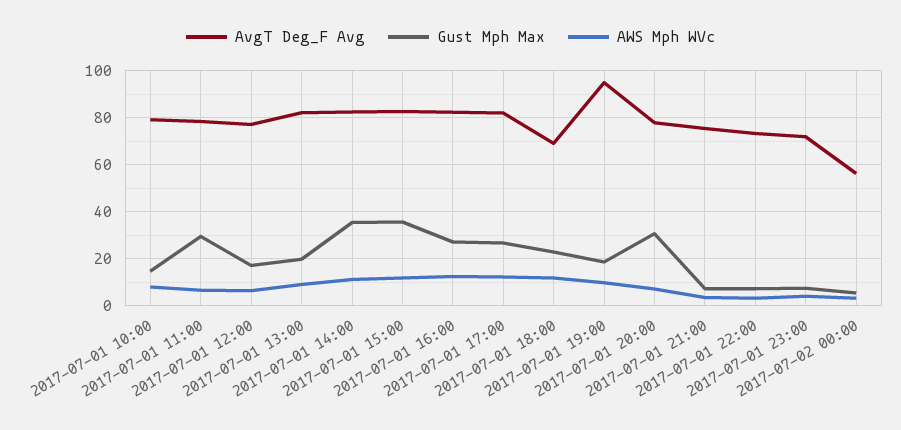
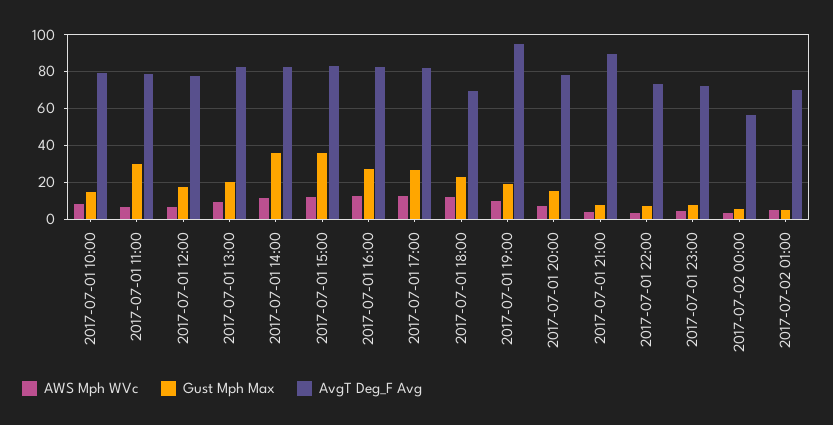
Gust Mph Max, 2017-07-01 20:00: 30 -> 15
AvgT Deg_F Avg, 2017-07-01 21:00: 75 -> 90
AWS Mph WVc, 2017-07-02 01:00: none -> 5
Gust Mph Max, 2017-07-02 01:00: none -> 5
AvgT Deg_F Avg, 2017-07-02 01:00: none -> 70

